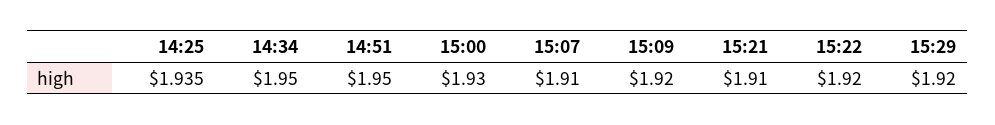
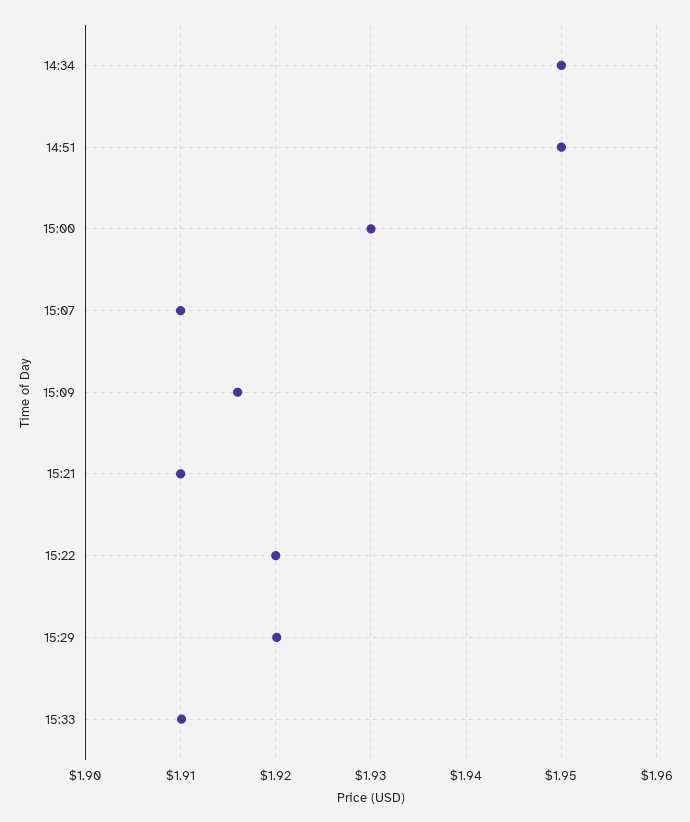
14:25: 1.935 -> none
15:09: 1.92 -> 1.916
15:33: none -> 1.91

